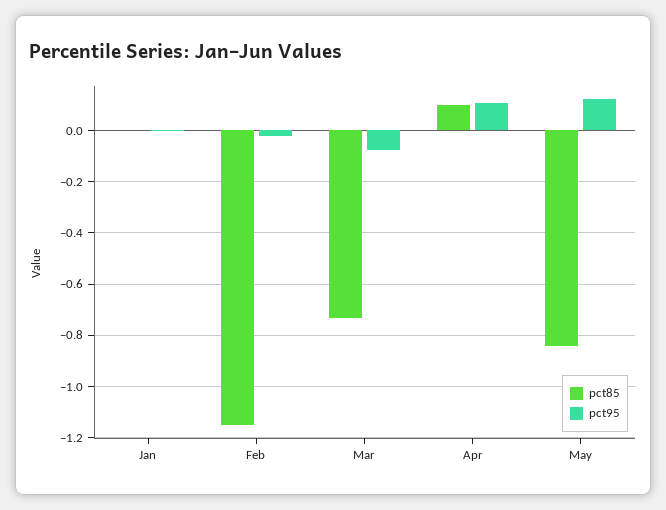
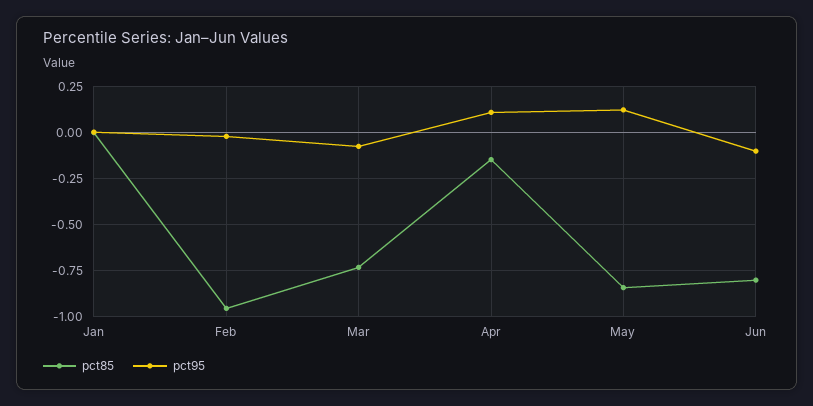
pct85, Feb: -1.15 -> -0.95
pct85, Apr: 0.1 -> -0.15
pct85, Jun: none -> -0.8
pct95, Jun: none -> -0.1

